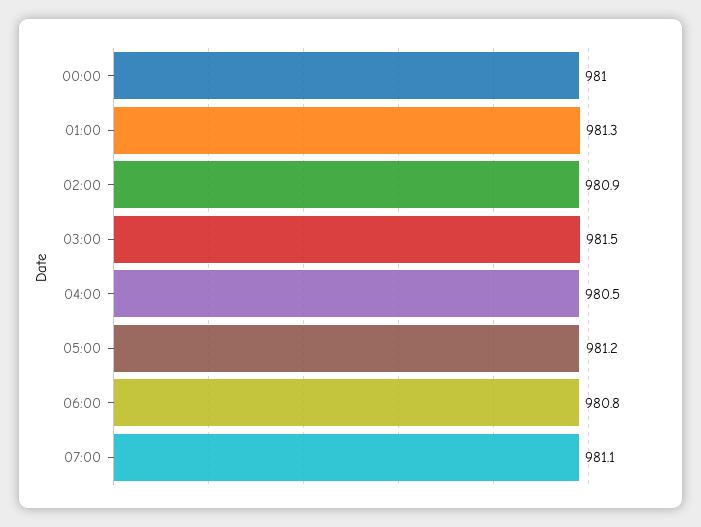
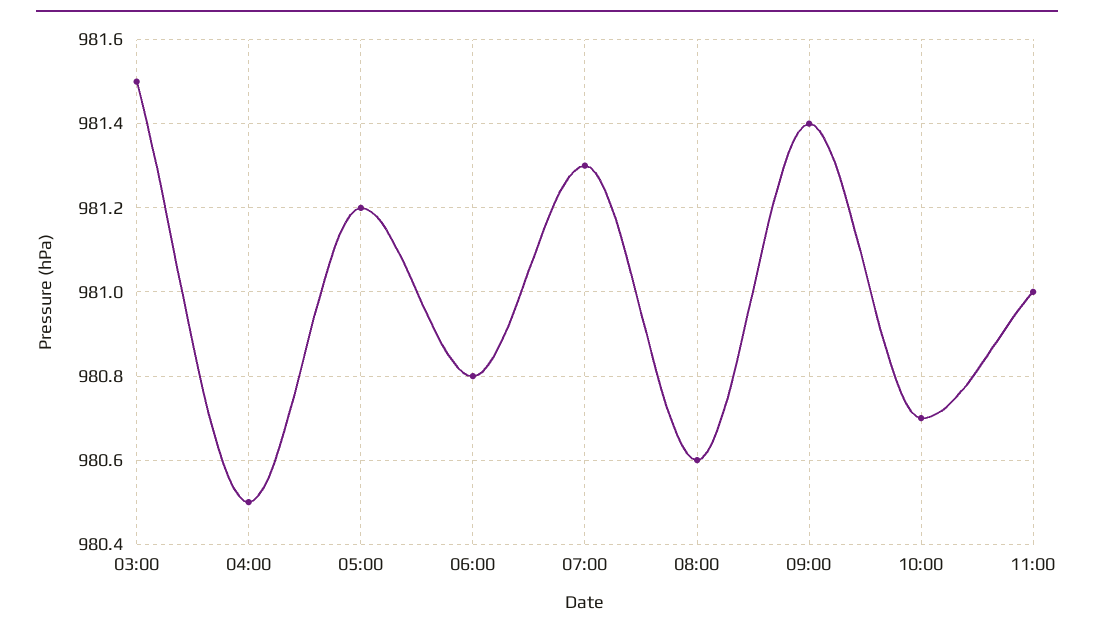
00:00: 981 -> none
01:00: 981.3 -> none
02:00: 980.9 -> none
07:00: 981.1 -> 981.3
08:00: none -> 980.6
09:00: none -> 981.4
10:00: none -> 980.7
11:00: none -> 981

